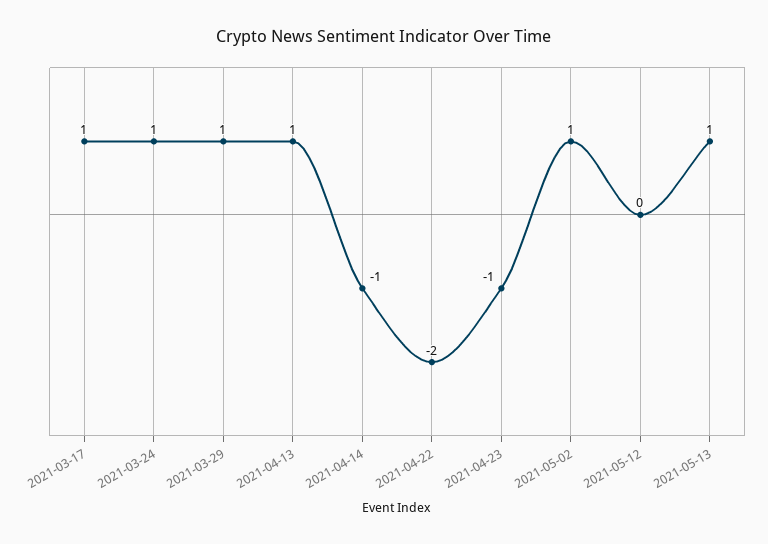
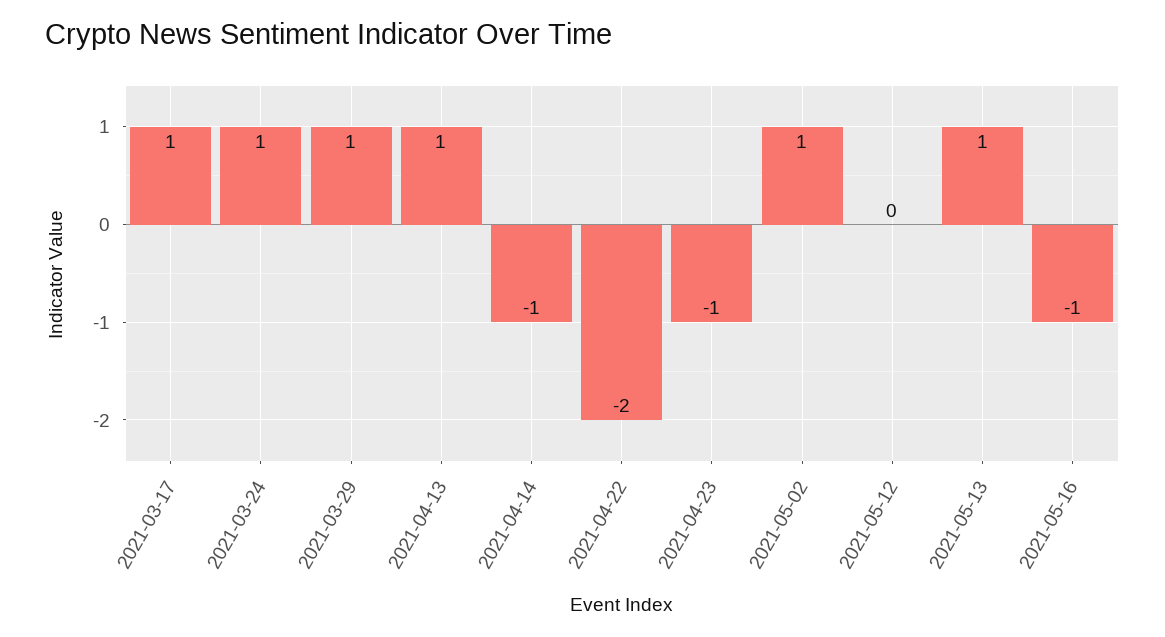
2021-05-16: none -> -1

